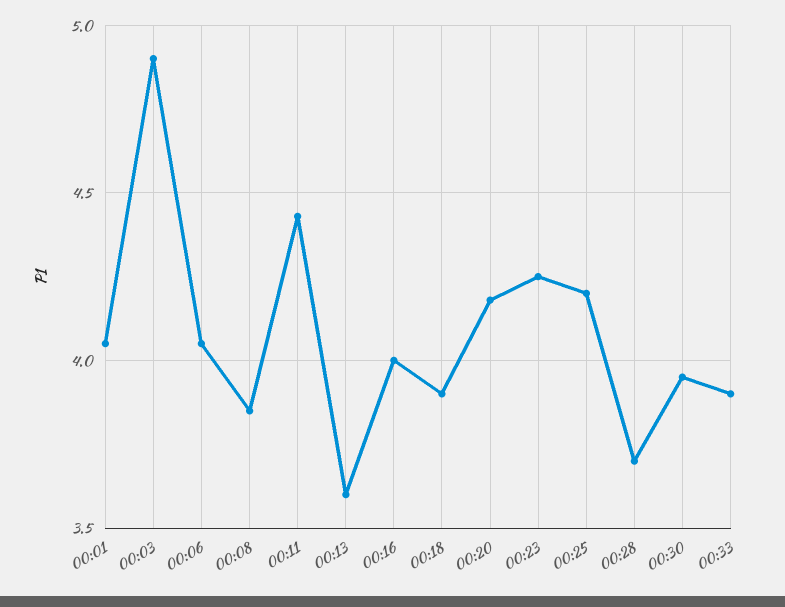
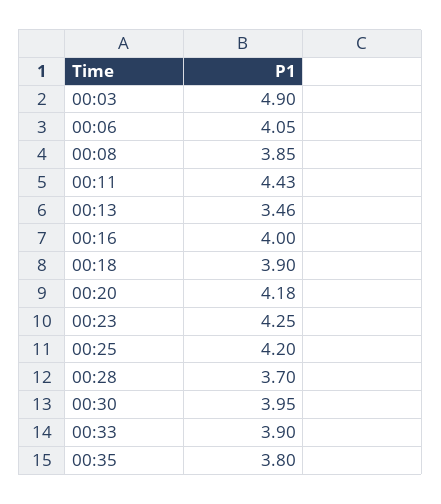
00:01: 4.05 -> none
00:13: 3.6 -> 3.46
00:35: none -> 3.8

